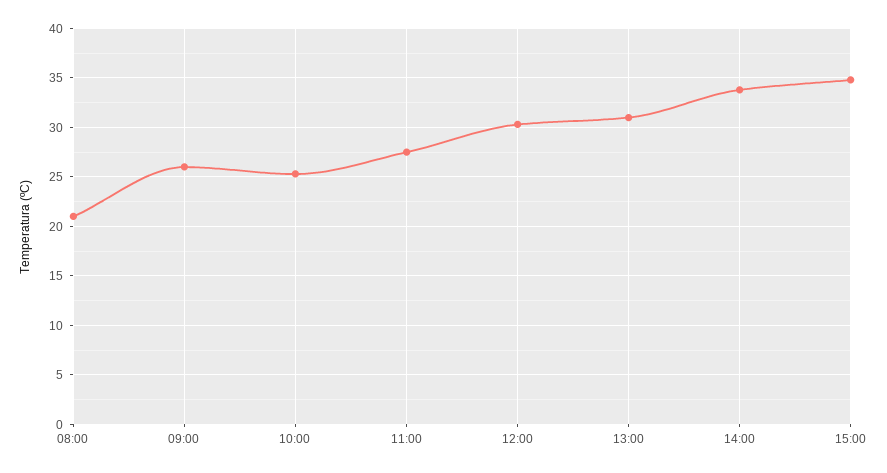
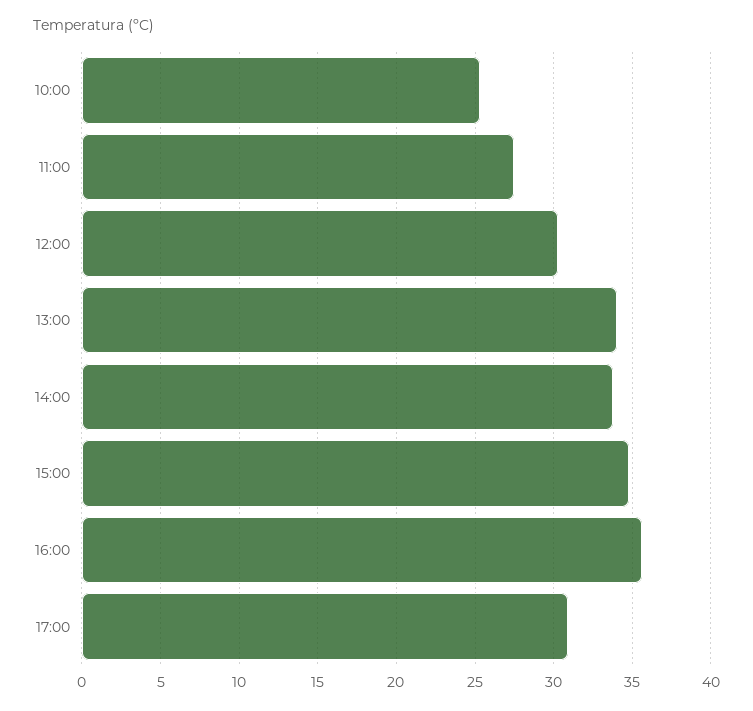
08:00: 21 -> none
09:00: 26 -> none
13:00: 31 -> 34
16:00: none -> 35.5
17:00: none -> 31

